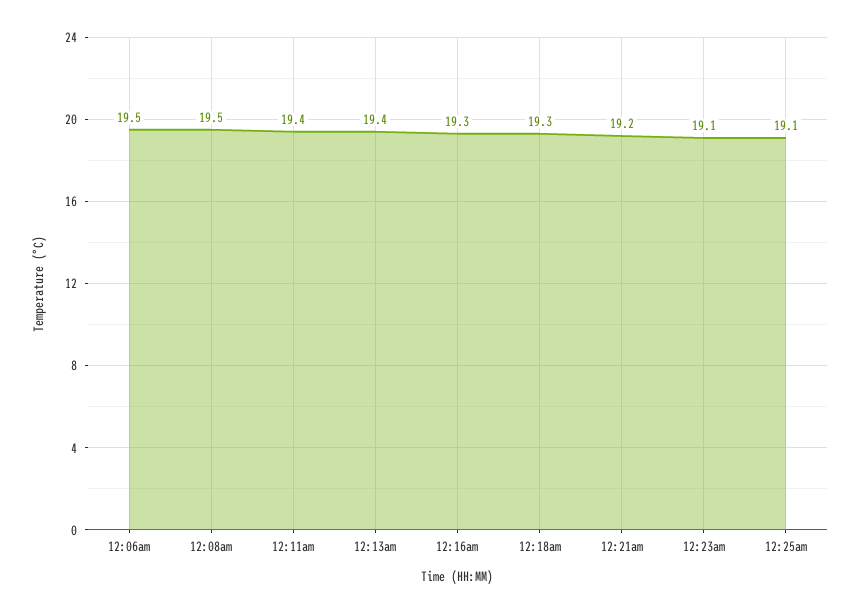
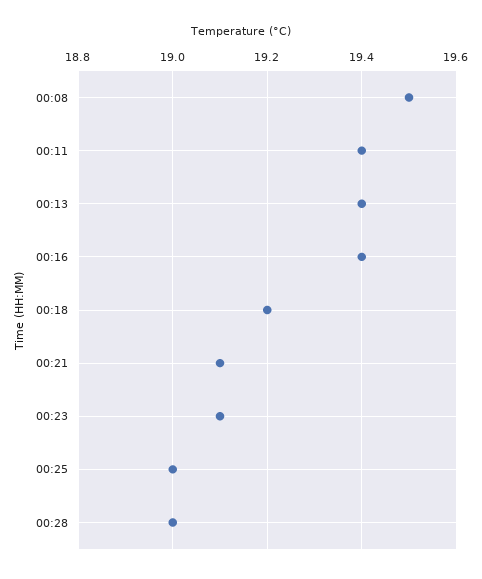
12:06am: 19.5 -> none
12:16am: 19.3 -> 19.4
12:18am: 19.3 -> 19.2
12:21am: 19.2 -> 19.1
12:25am: 19.1 -> 19
00:28: none -> 19

